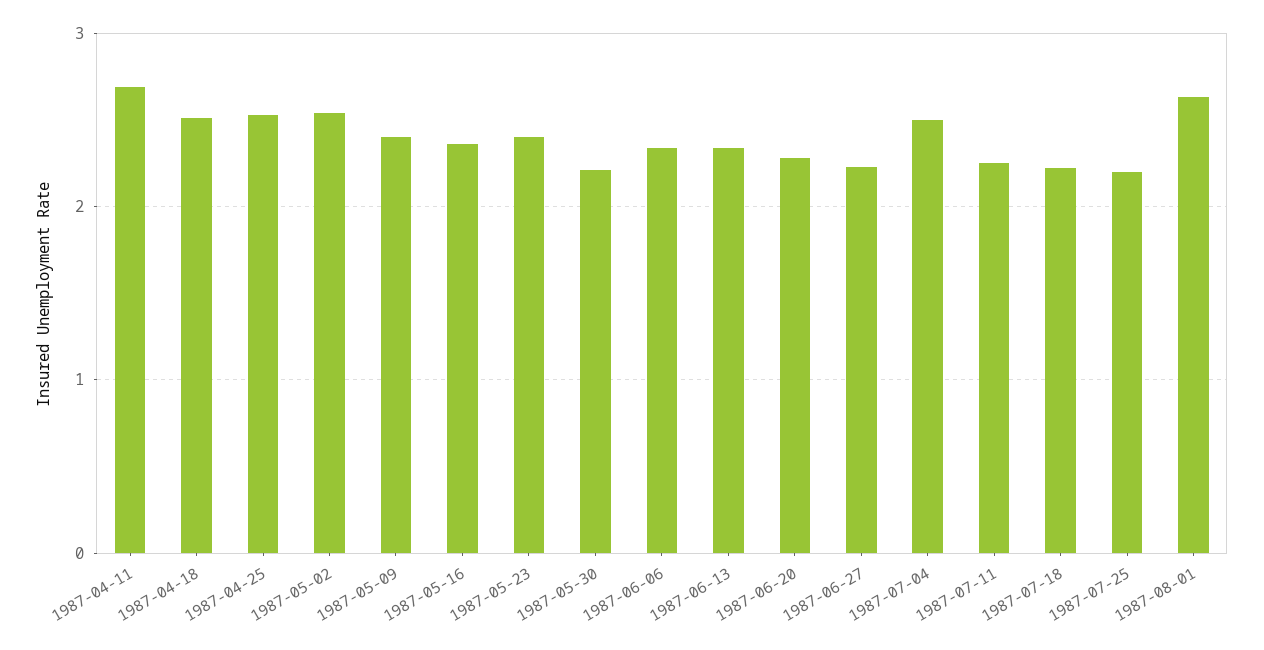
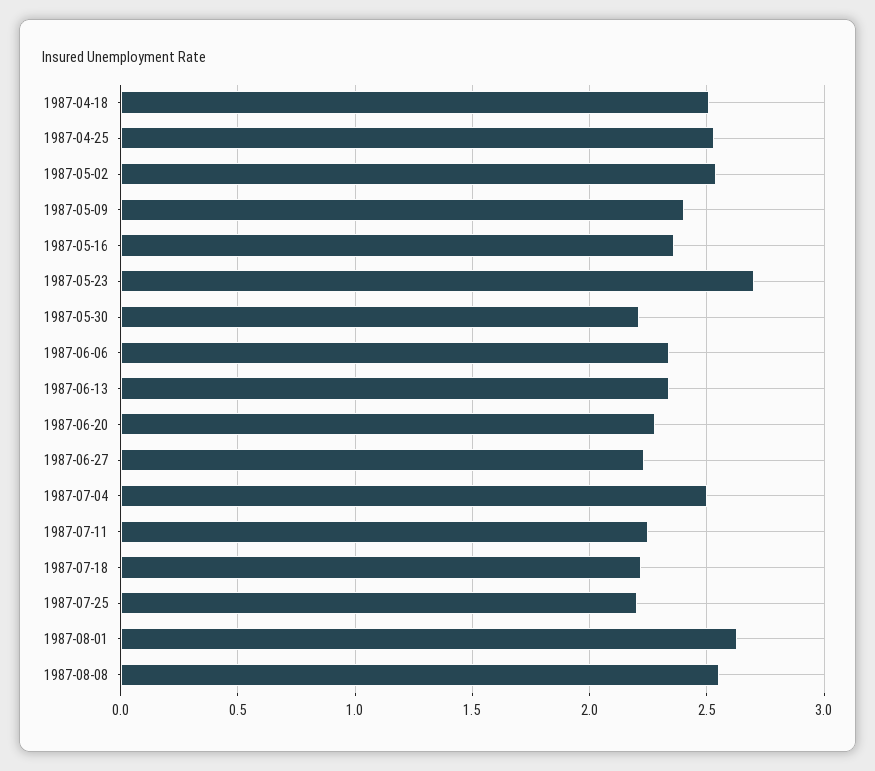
1987-04-11: 2.7 -> none
1987-05-23: 2.4 -> 2.7
1987-08-08: none -> 2.55

